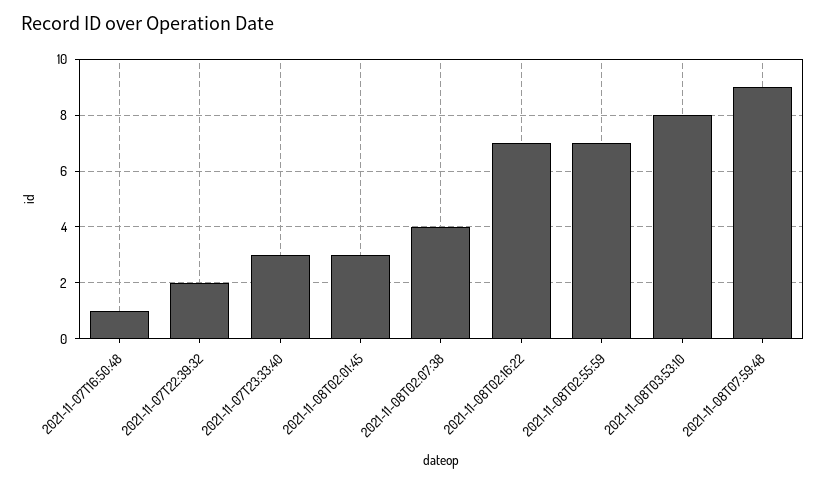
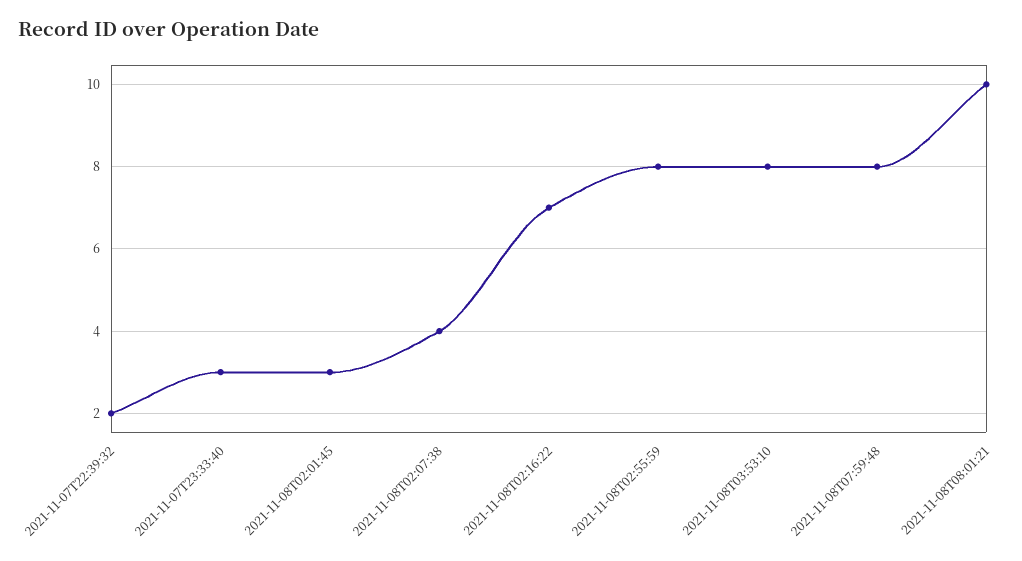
2021-11-07T16:50:48: 1 -> none
2021-11-08T02:55:59: 7 -> 8
2021-11-08T07:59:48: 9 -> 8
2021-11-08T08:01:21: none -> 10

